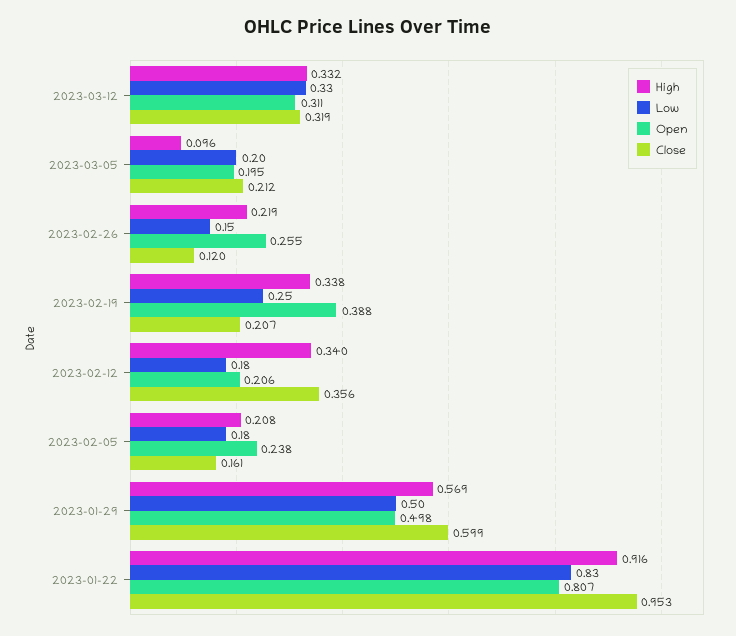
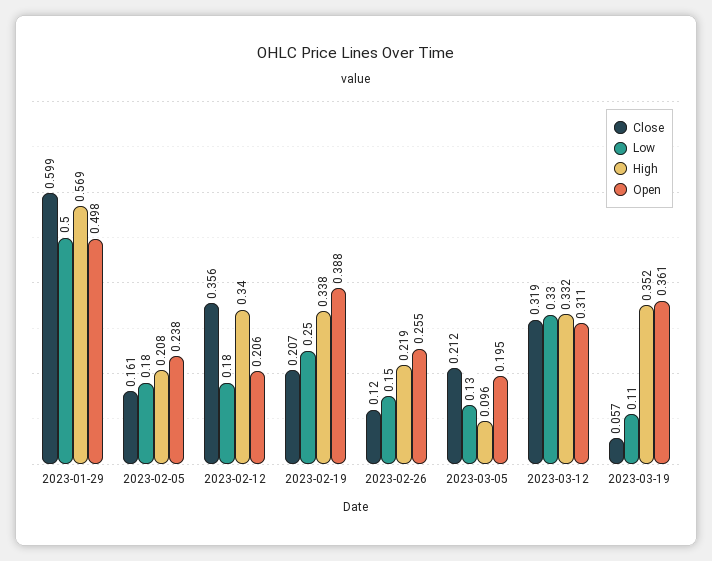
Low, 2023-03-05: 0.2 -> 0.13
High, 2023-01-22: 0.916 -> none
Low, 2023-01-22: 0.83 -> none
Open, 2023-01-22: 0.807 -> none
Close, 2023-01-22: 0.953 -> none
Close, 2023-03-19: none -> 0.057
Low, 2023-03-19: none -> 0.11
High, 2023-03-19: none -> 0.352
Open, 2023-03-19: none -> 0.361

